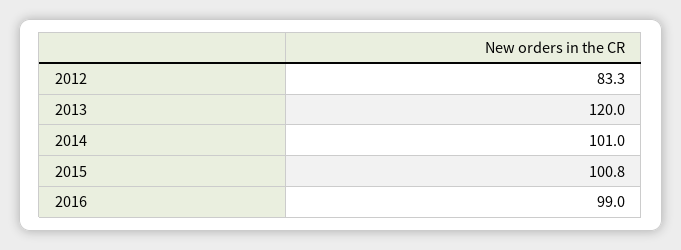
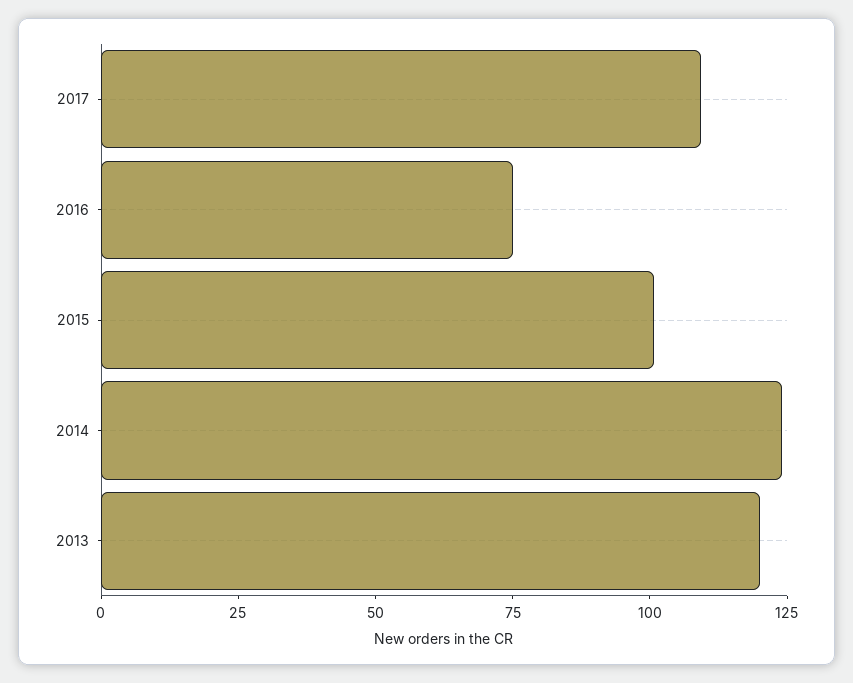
2012: 83.3 -> none
2014: 101 -> 125
2016: 99 -> 75
2017: none -> 110

